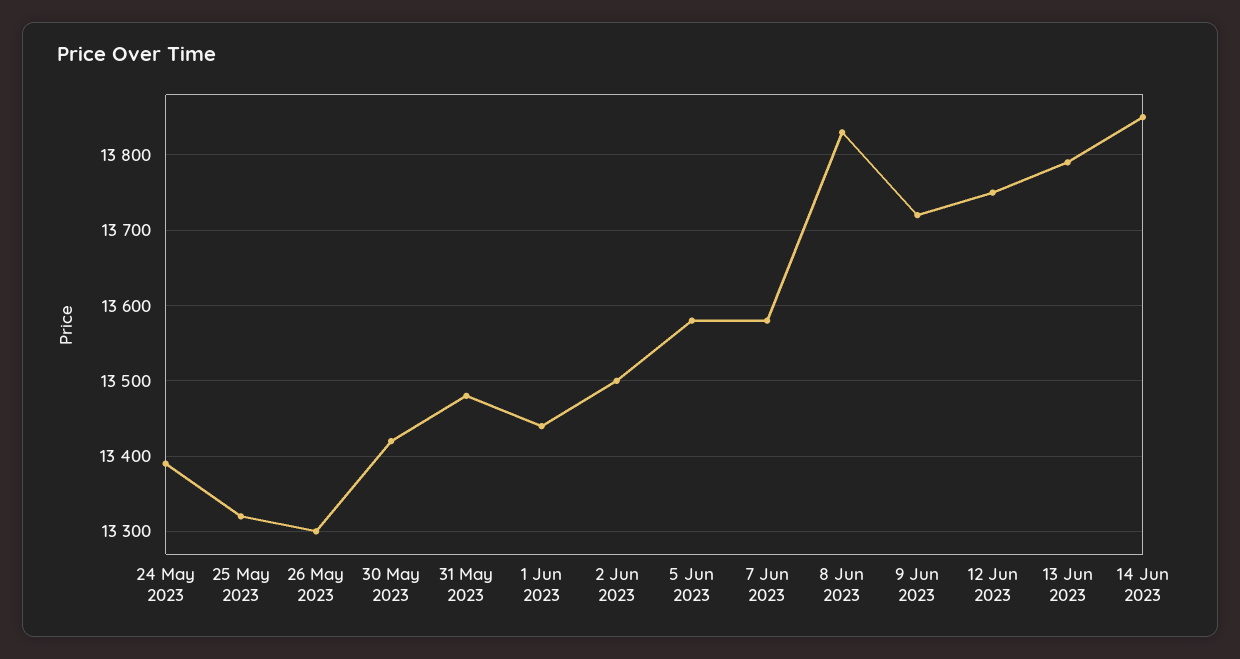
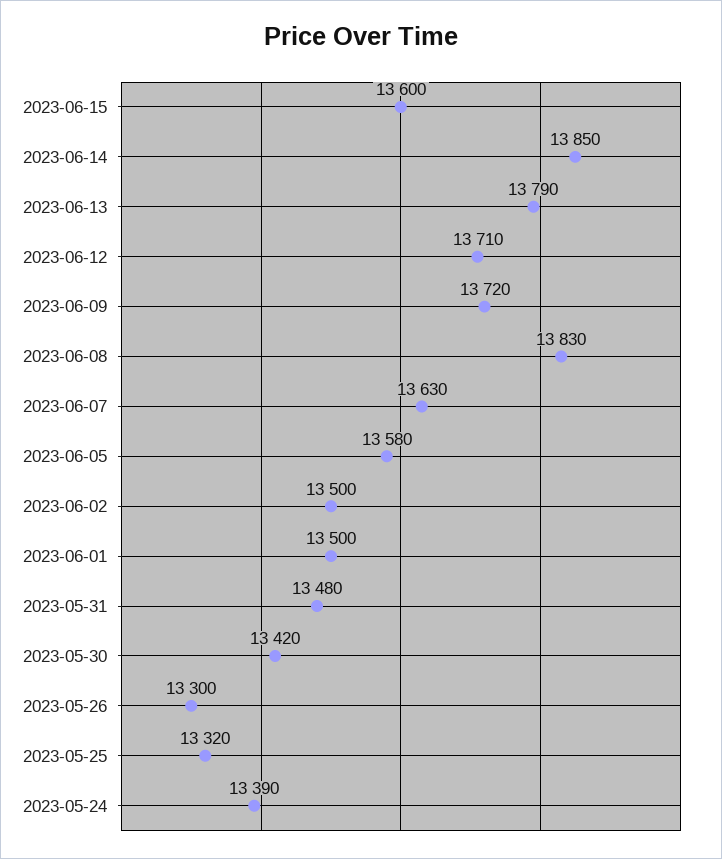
1 Jun 2023: 13440 -> 13500
7 Jun 2023: 13580 -> 13630
12 Jun 2023: 13750 -> 13710
2023-06-15: none -> 13600

